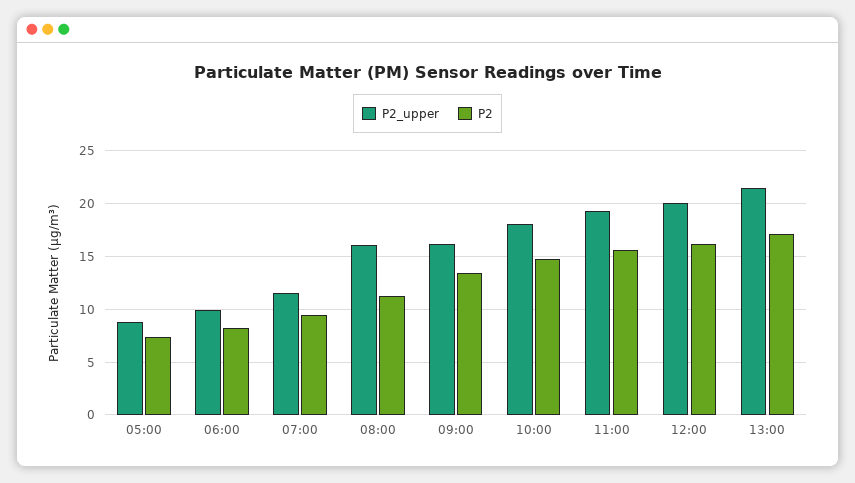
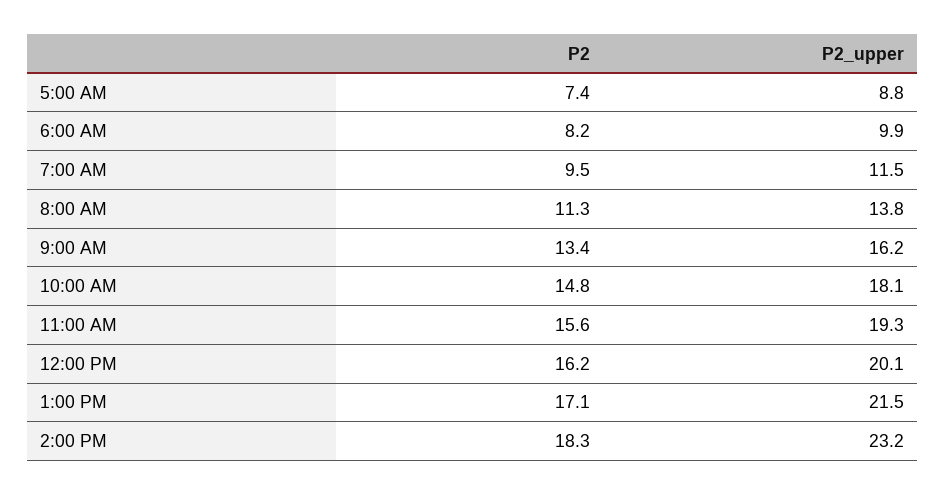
P2_upper, 08:00: 16 -> 13.8
P2, 2:00 PM: none -> 18.3
P2_upper, 2:00 PM: none -> 23.2

